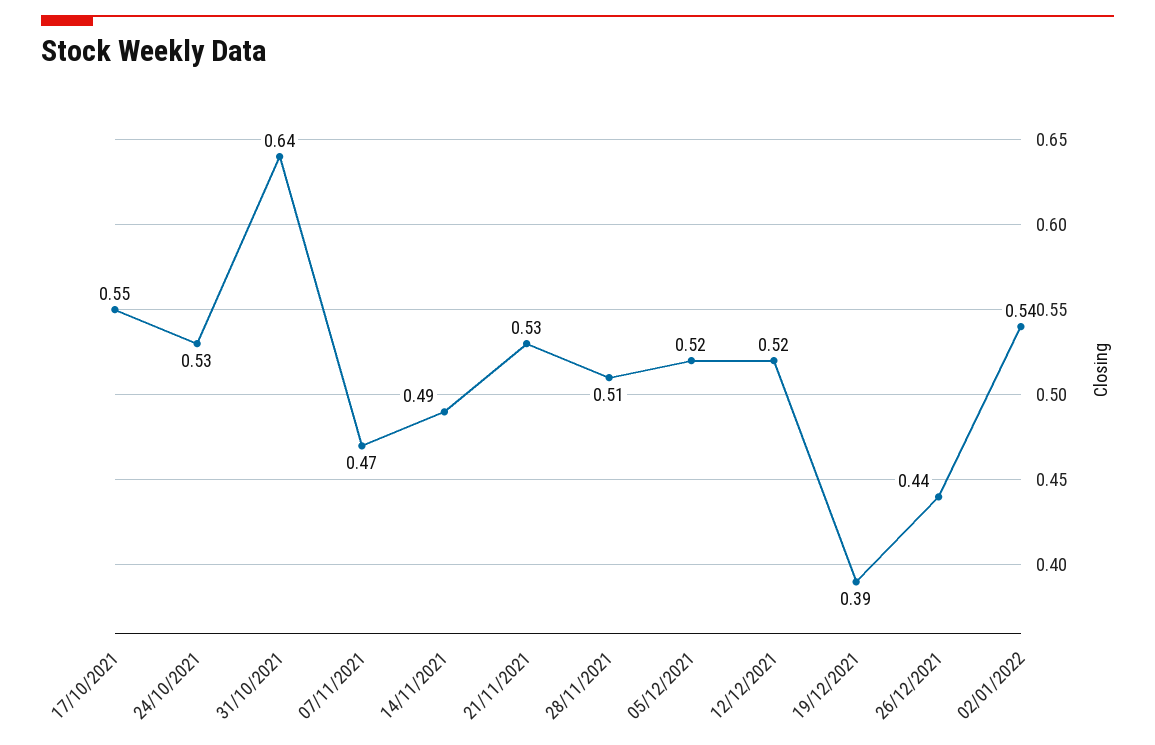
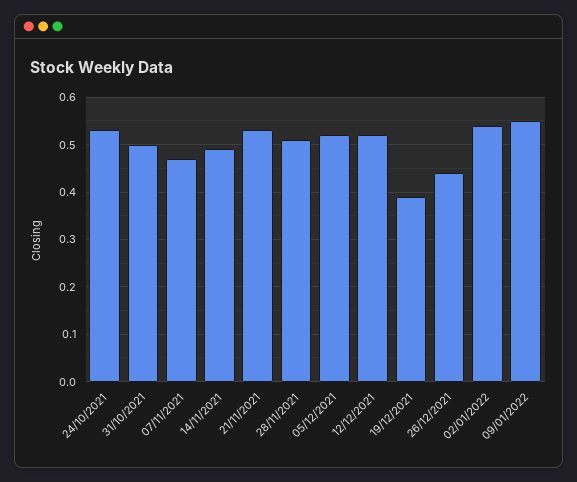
17/10/2021: 0.55 -> none
31/10/2021: 0.64 -> 0.5
09/01/2022: none -> 0.55

